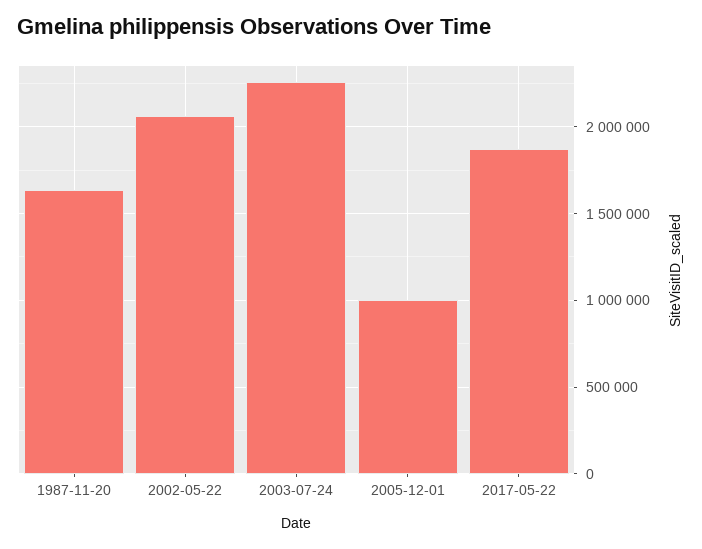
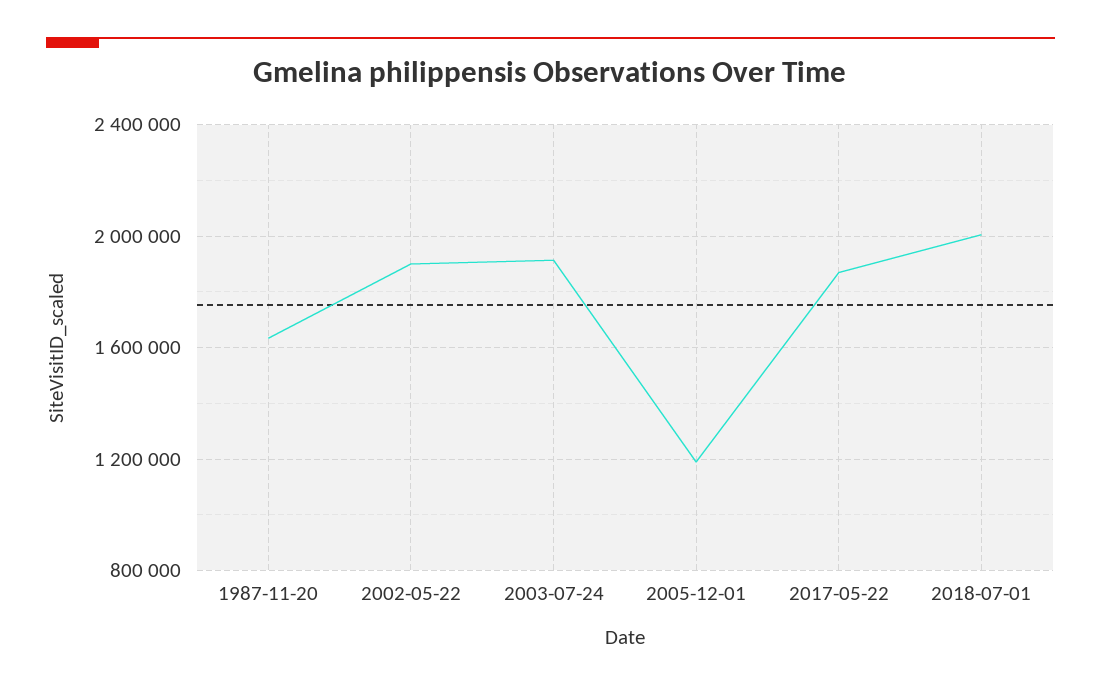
2002-05-22: 2050000 -> 1900000
2003-07-24: 2250000 -> 1900000
2005-12-01: 1000000 -> 1200000
2018-07-01: none -> 2000000

